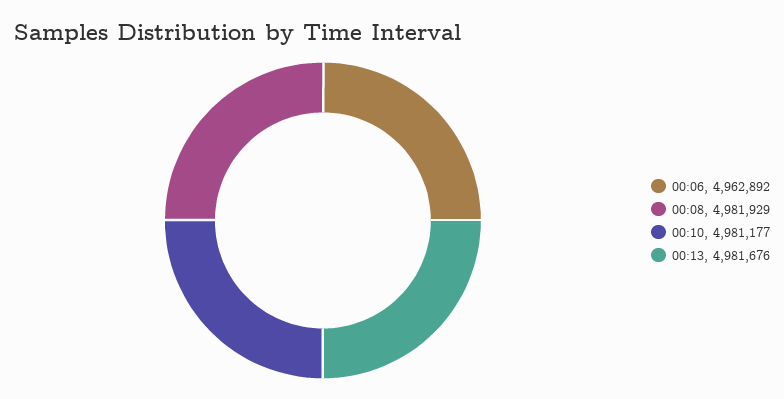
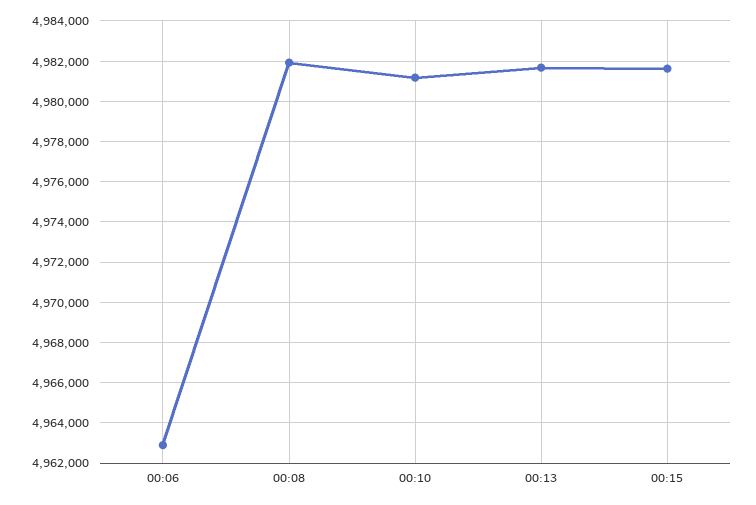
00:15: none -> 4981500

